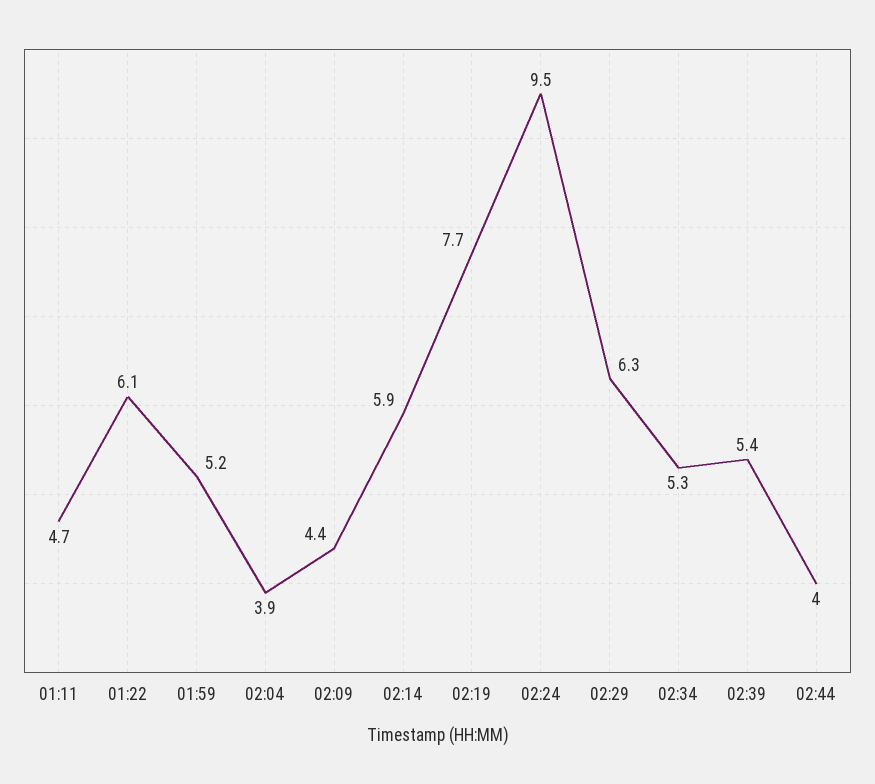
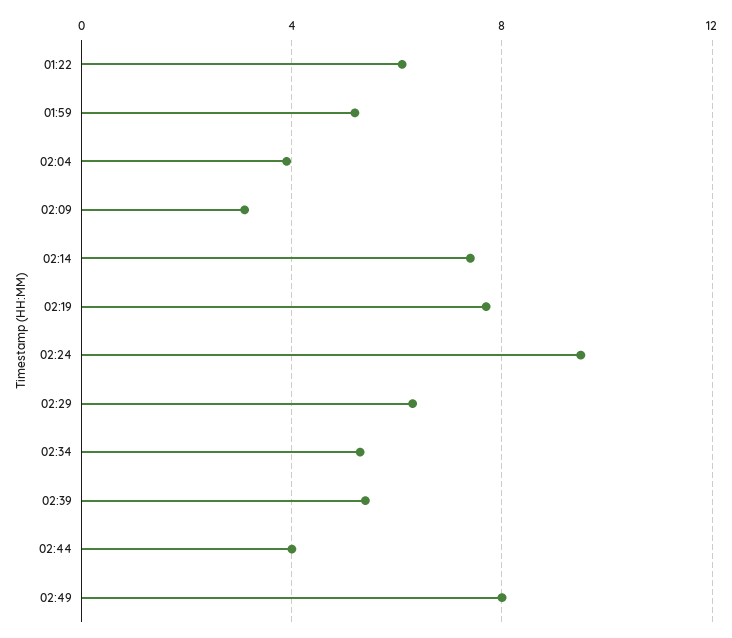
01:11: 4.7 -> none
02:09: 4.4 -> 3
02:14: 5.9 -> 7.5
02:49: none -> 8

